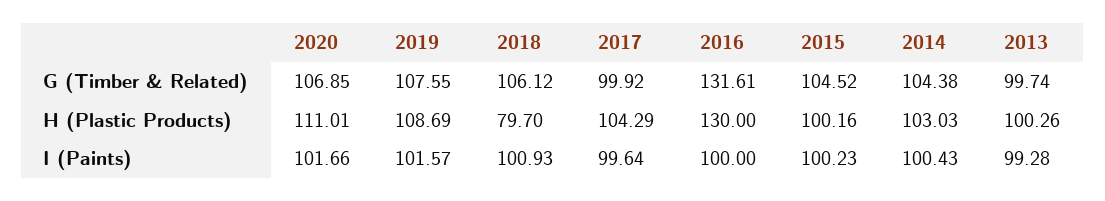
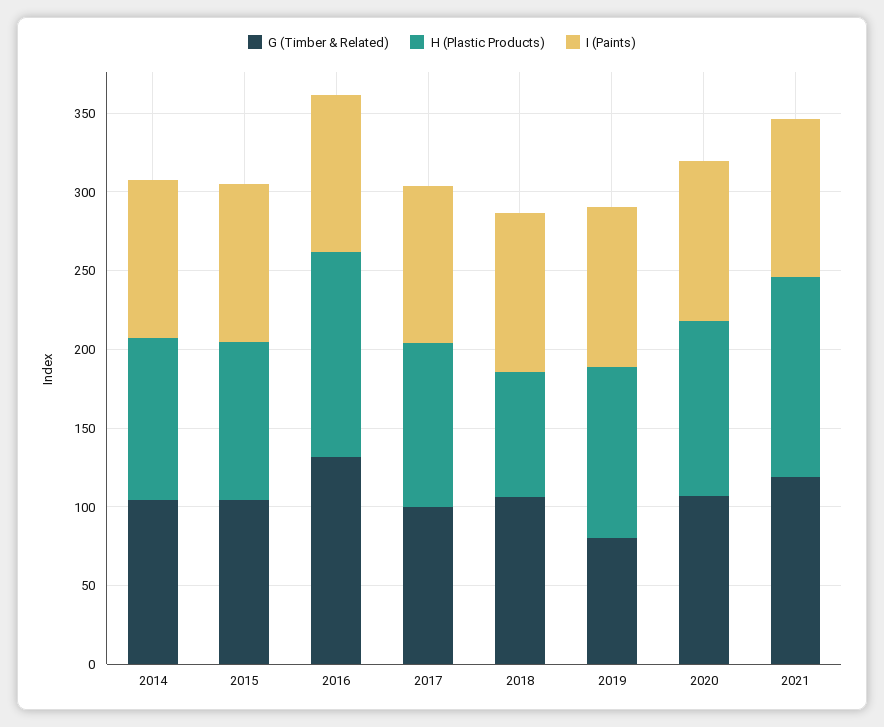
G (Timber & Related), 2019: 107.55 -> 80
G (Timber & Related), 2013: 99.74 -> none
H (Plastic Products), 2013: 100.26 -> none
I (Paints), 2013: 99.28 -> none
G (Timber & Related), 2021: none -> 120
H (Plastic Products), 2021: none -> 130
I (Paints), 2021: none -> 100

